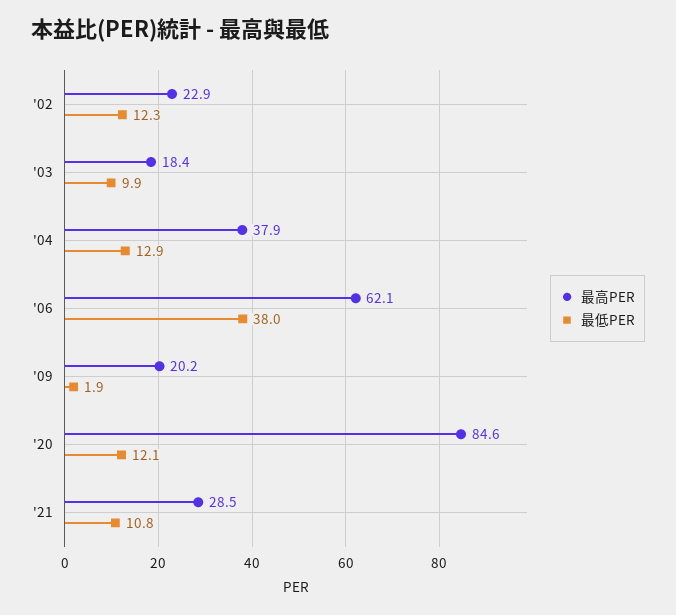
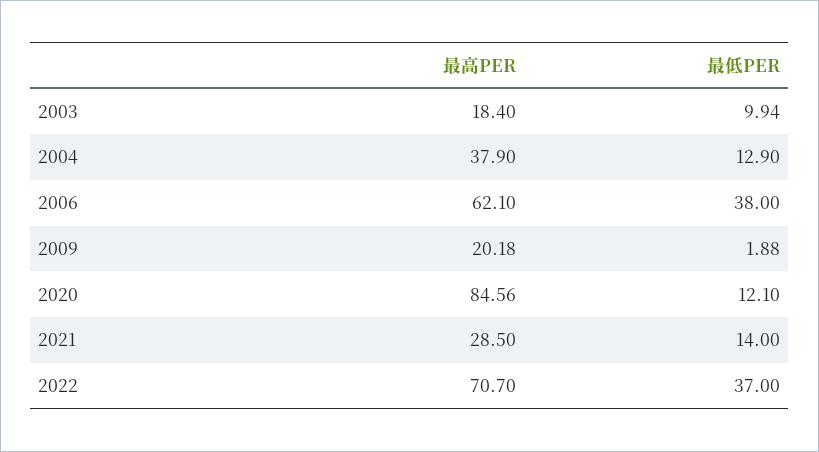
最高PER, '02: 22.9 -> none
最低PER, '02: 12.3 -> none
最低PER, '21: 10.8 -> 14
最高PER, 2022: none -> 70.7
最低PER, 2022: none -> 37

